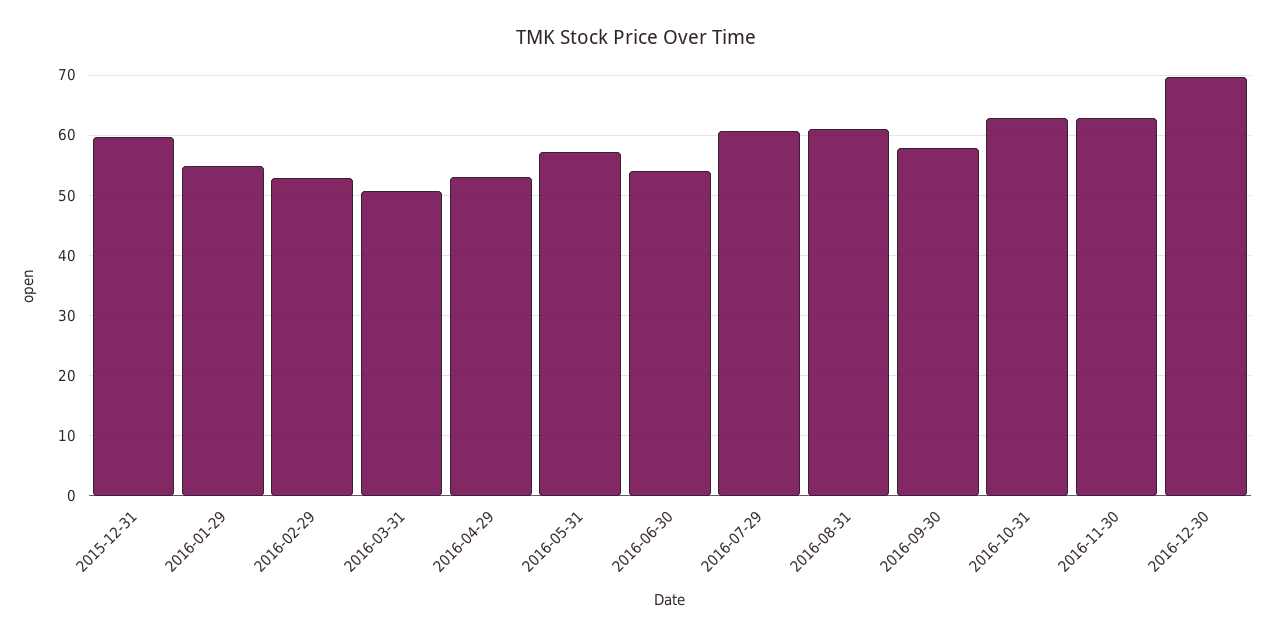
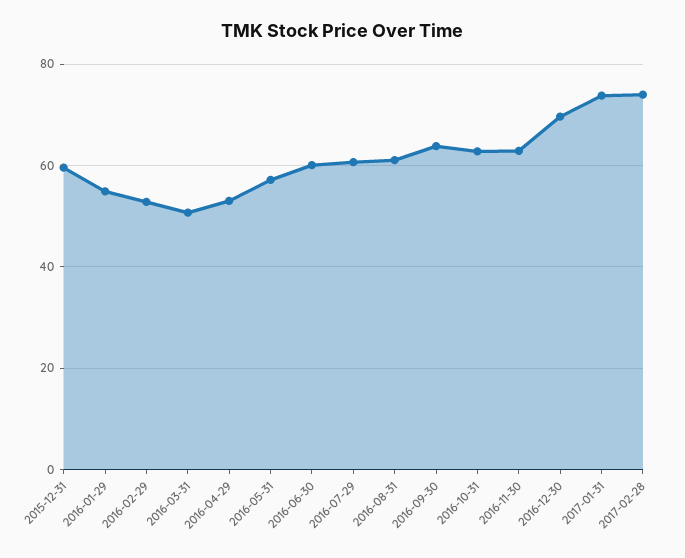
2016-06-30: 54 -> 60
2016-09-30: 58 -> 64
2017-01-31: none -> 74
2017-02-28: none -> 74

